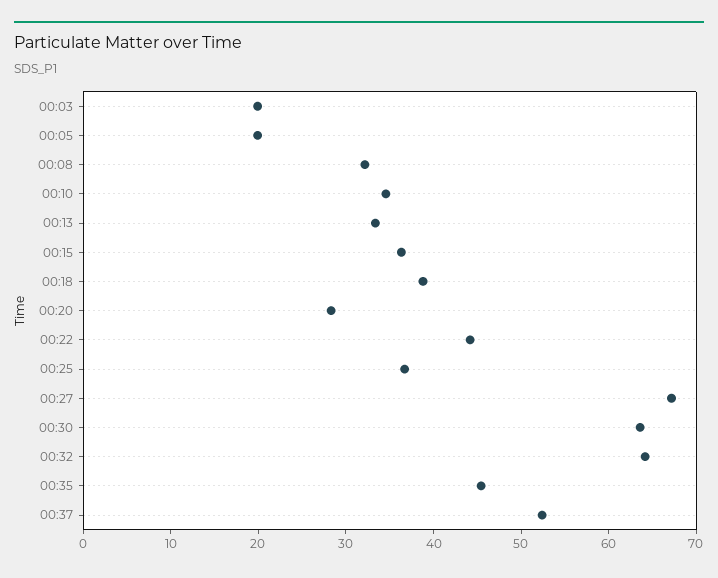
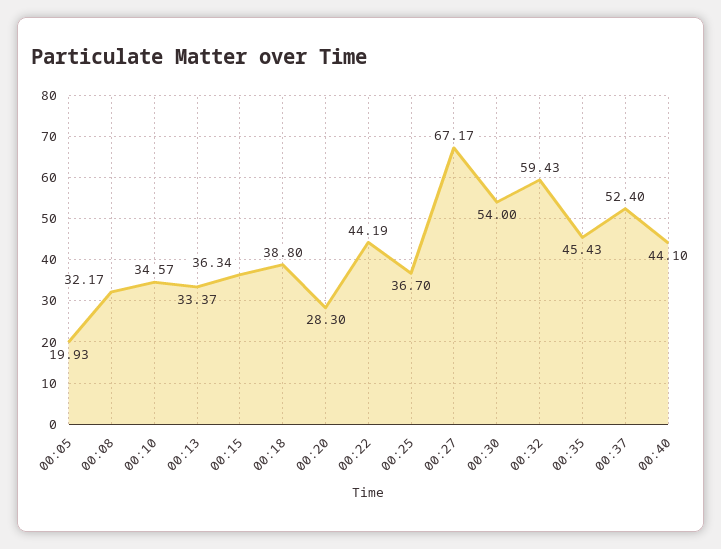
00:03: 20 -> none
00:30: 64 -> 54
00:32: 64 -> 59.43
00:40: none -> 44.1

